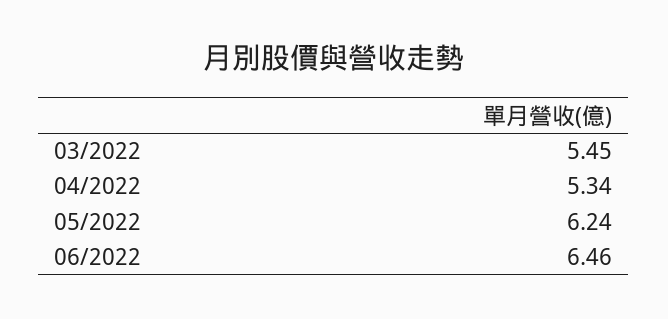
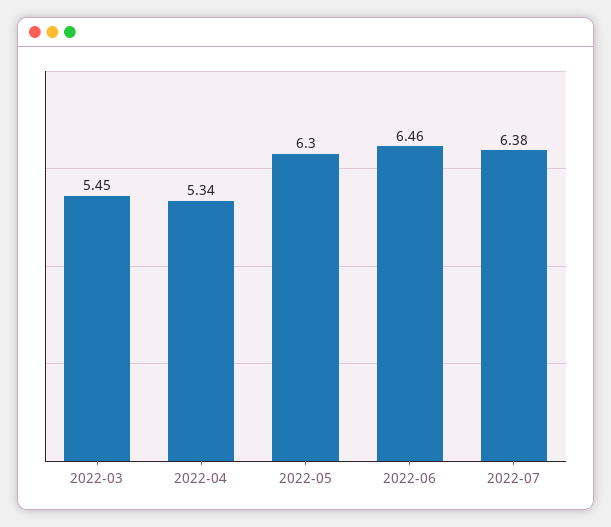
05/2022: 6.24 -> 6.3
2022-07: none -> 6.38

